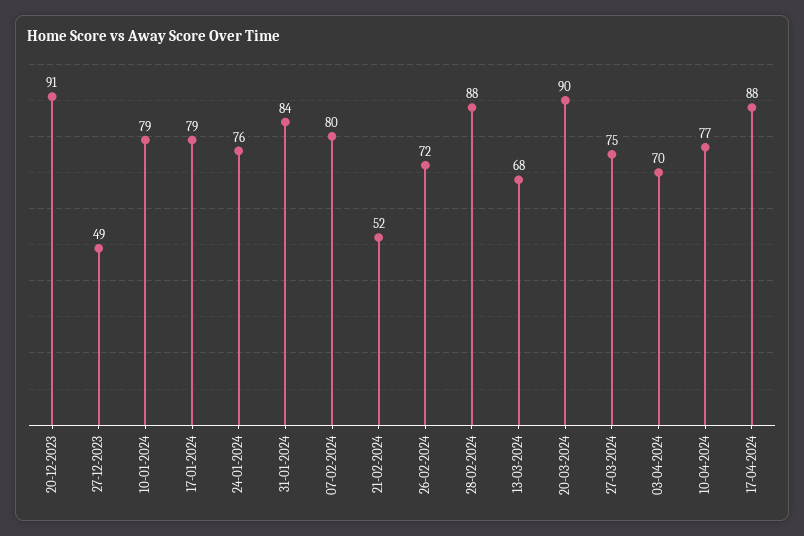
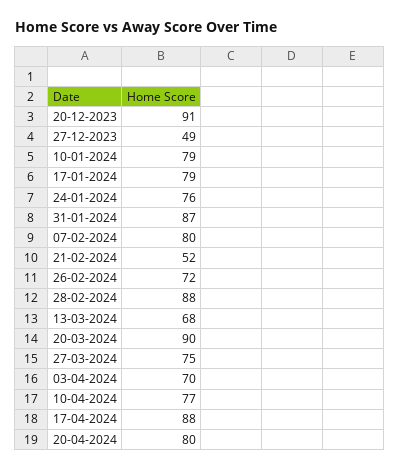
31-01-2024: 84 -> 87
20-04-2024: none -> 80

